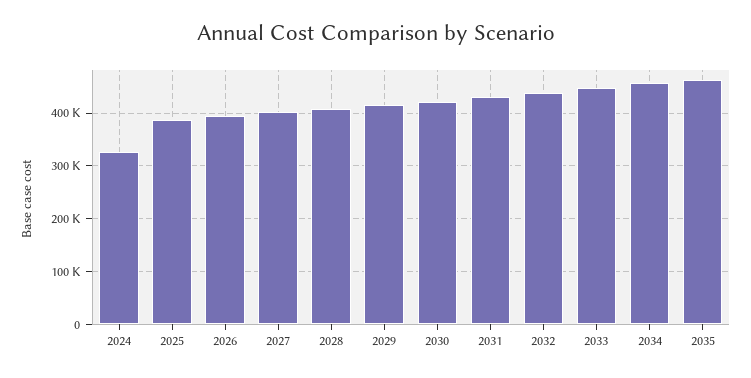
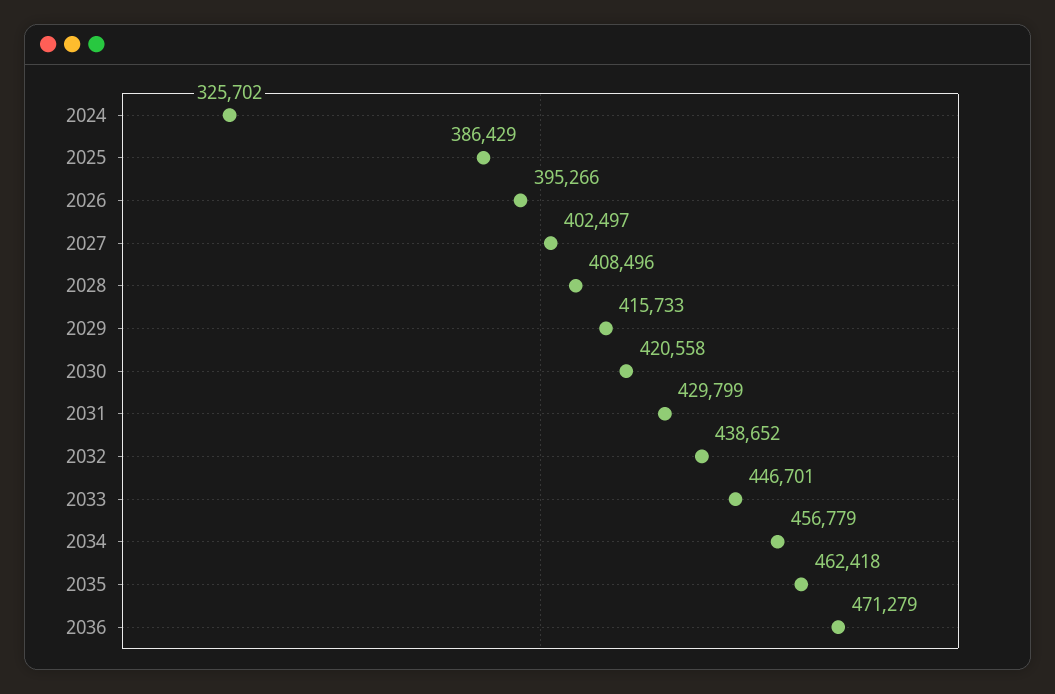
2036: none -> 471279

